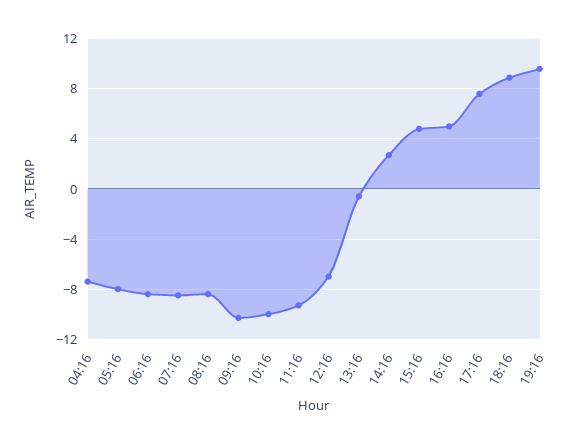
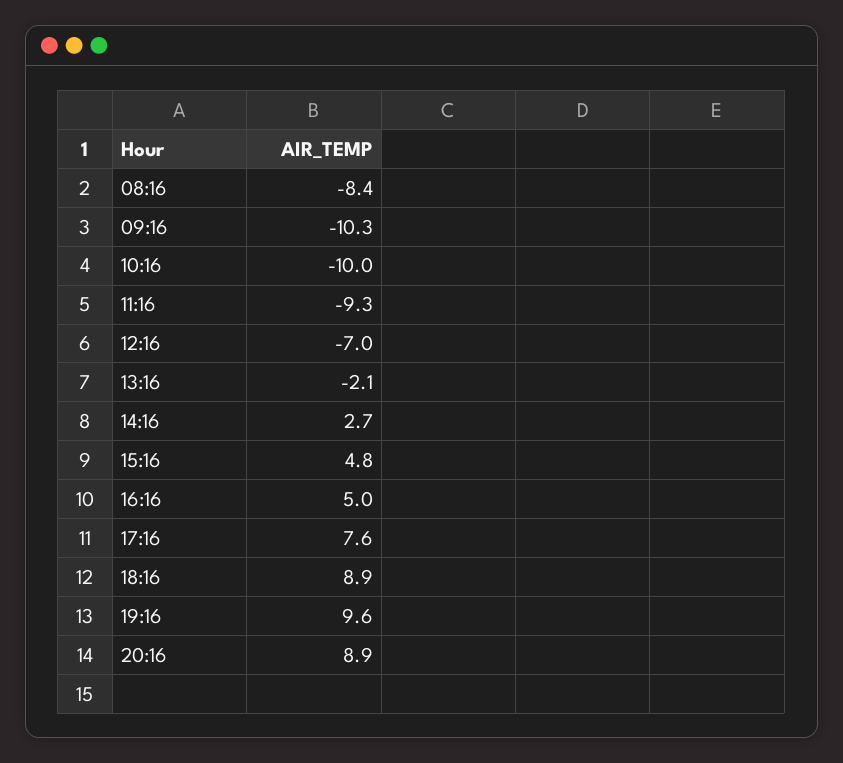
04:16: -7.5 -> none
05:16: -8 -> none
06:16: -8.5 -> none
07:16: -8.5 -> none
13:16: -0.5 -> -2.1
20:16: none -> 8.9

